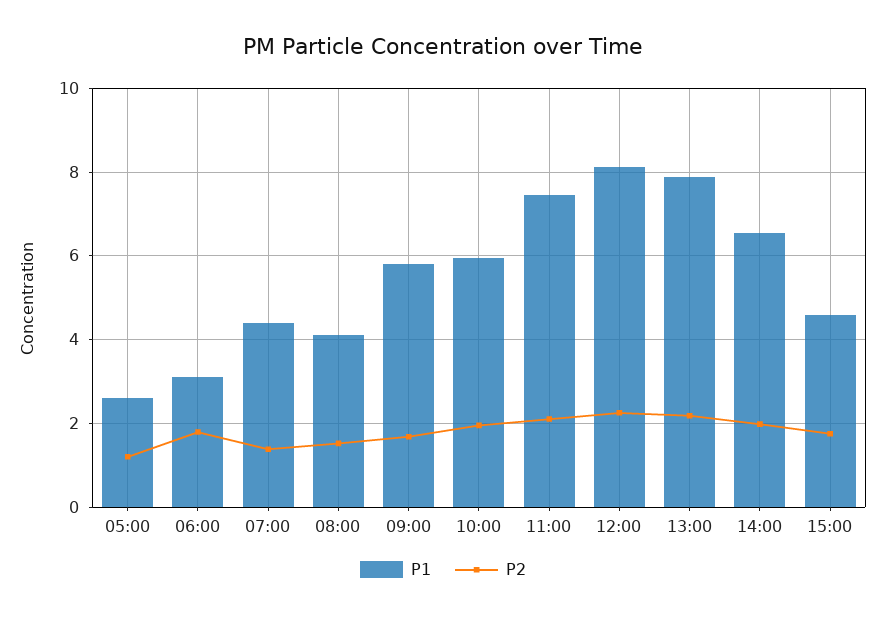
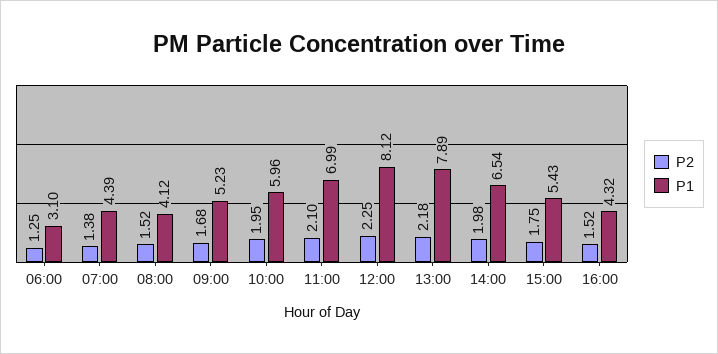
P1, 05:00: 2.6 -> none
P2, 05:00: 1.2 -> none
P2, 06:00: 1.8 -> 1.25
P1, 09:00: 5.8 -> 5.23
P1, 11:00: 7.4 -> 6.99
P1, 15:00: 4.6 -> 5.43
P2, 16:00: none -> 1.52
P1, 16:00: none -> 4.32

